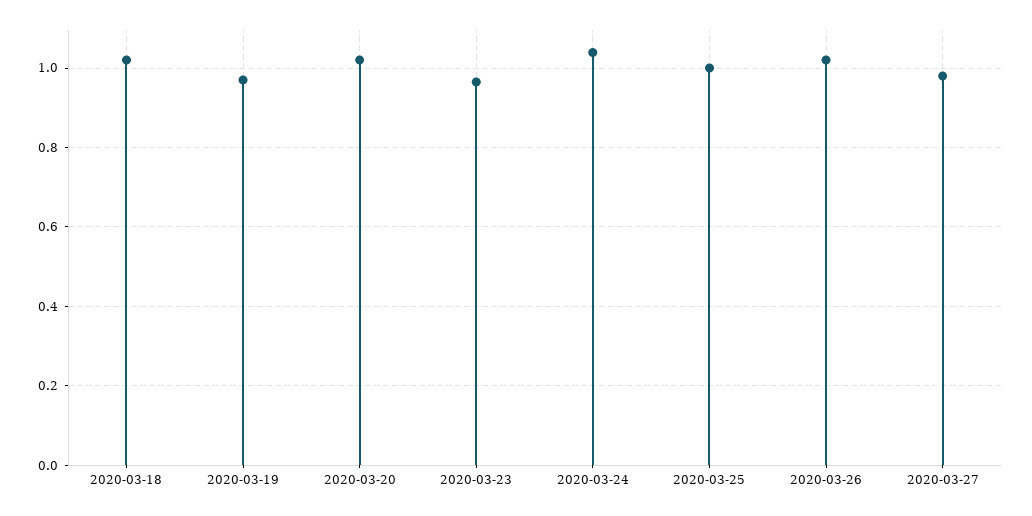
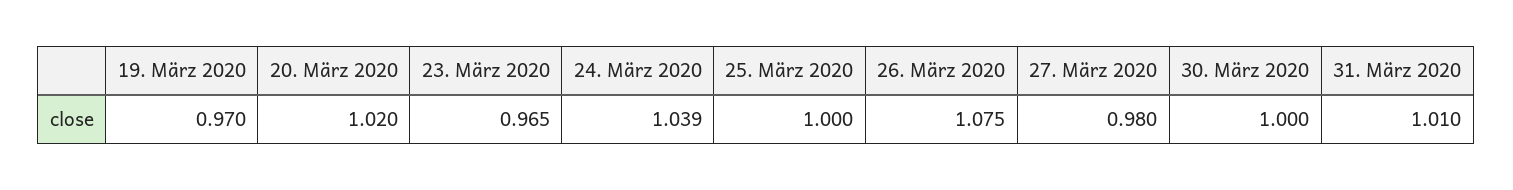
2020-03-18: 1.02 -> none
2020-03-26: 1.02 -> 1.075
30. März 2020: none -> 1
31. März 2020: none -> 1.01

